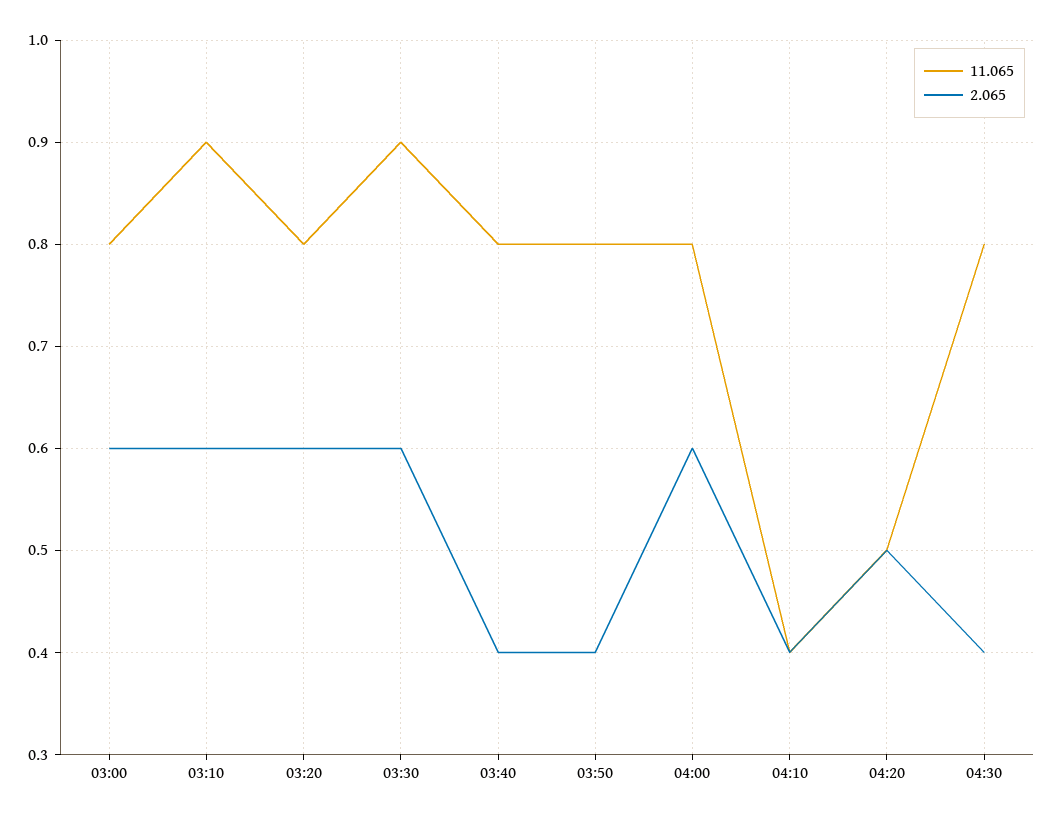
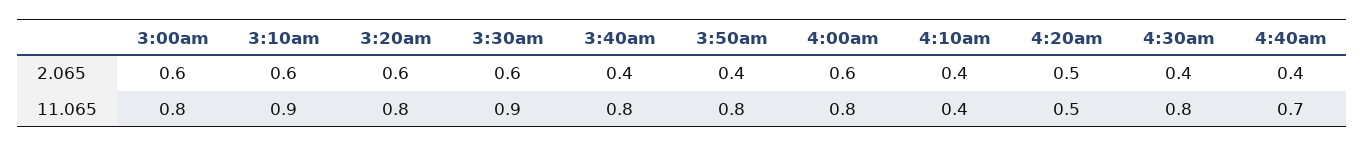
2.065, 4:40am: none -> 0.4
11.065, 4:40am: none -> 0.7

